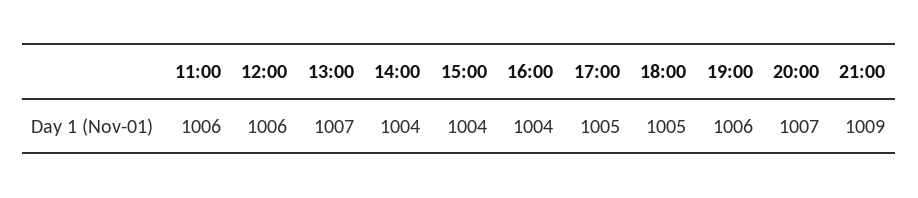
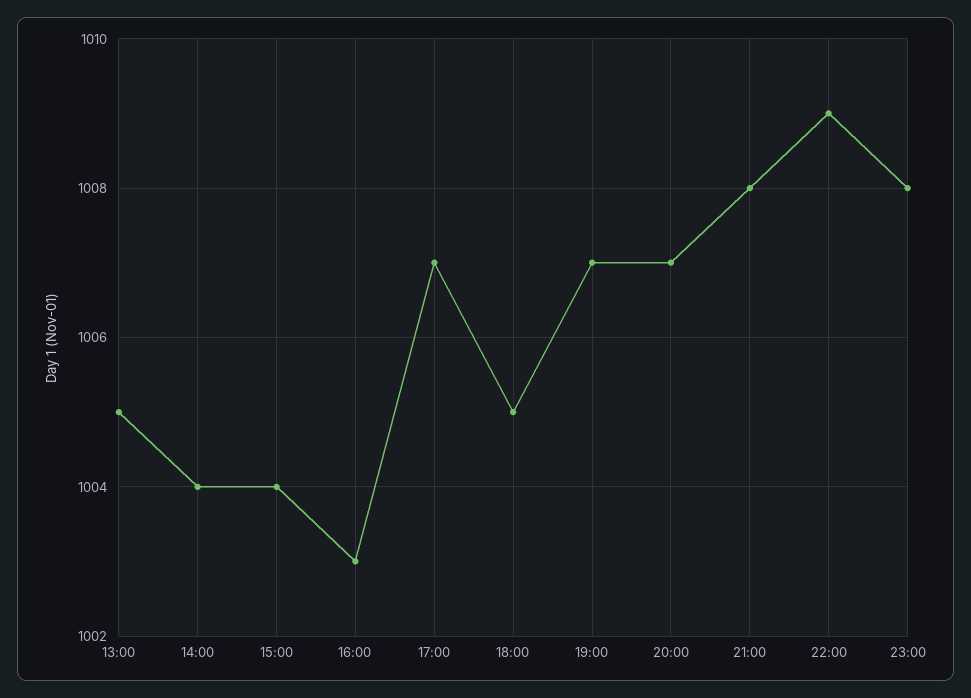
11:00: 1006 -> none
12:00: 1006 -> none
13:00: 1007 -> 1005
16:00: 1004 -> 1003
17:00: 1005 -> 1007
19:00: 1006 -> 1007
21:00: 1009 -> 1008
22:00: none -> 1009
23:00: none -> 1008

